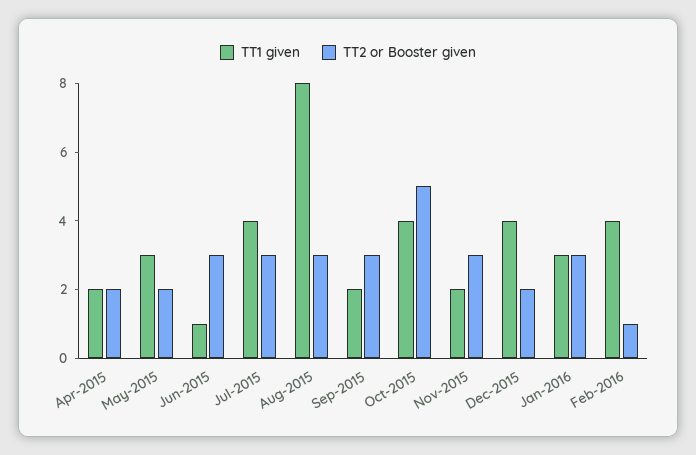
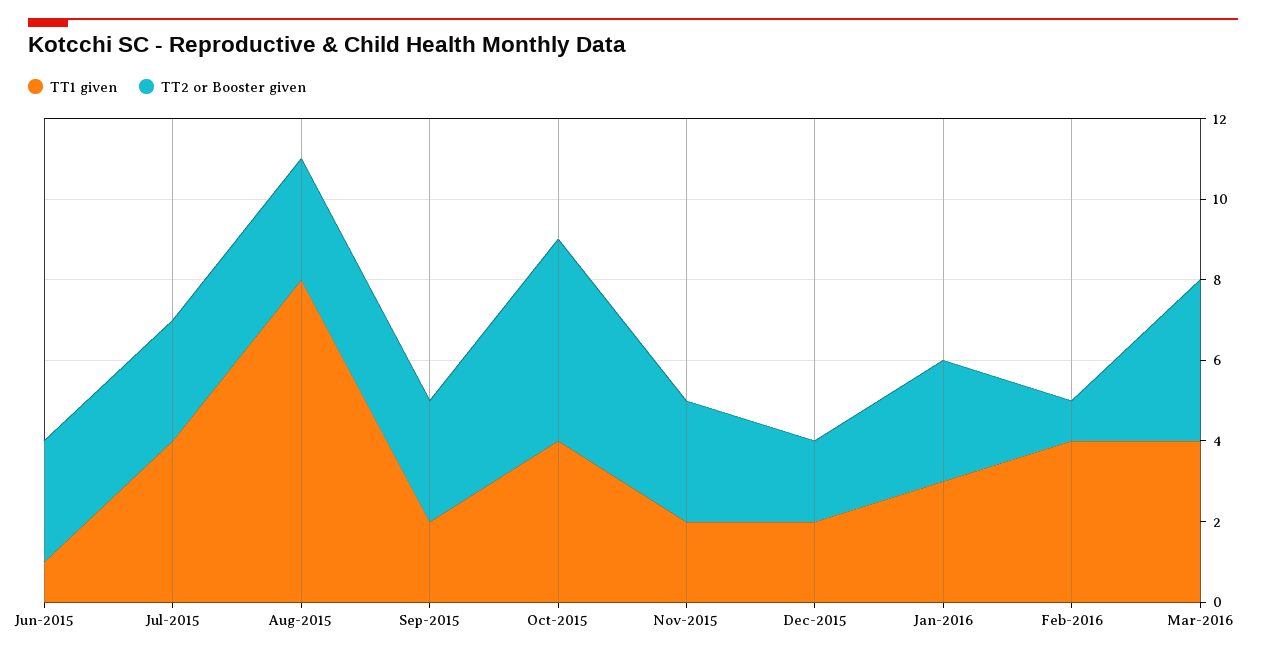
TT1 given, Apr-2015: 2 -> none
TT2 or Booster given, Apr-2015: 2 -> none
TT1 given, May-2015: 3 -> none
TT2 or Booster given, May-2015: 2 -> none
TT1 given, Dec-2015: 4 -> 2
TT1 given, Mar-2016: none -> 4
TT2 or Booster given, Mar-2016: none -> 4

